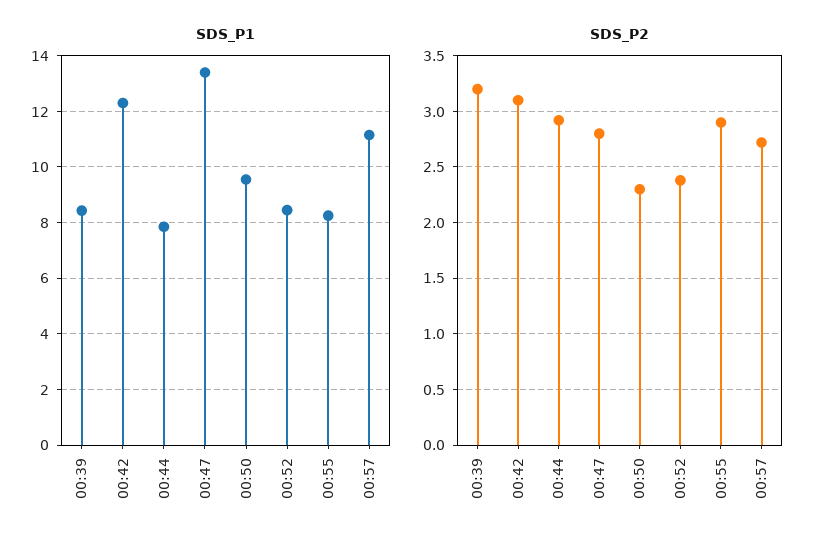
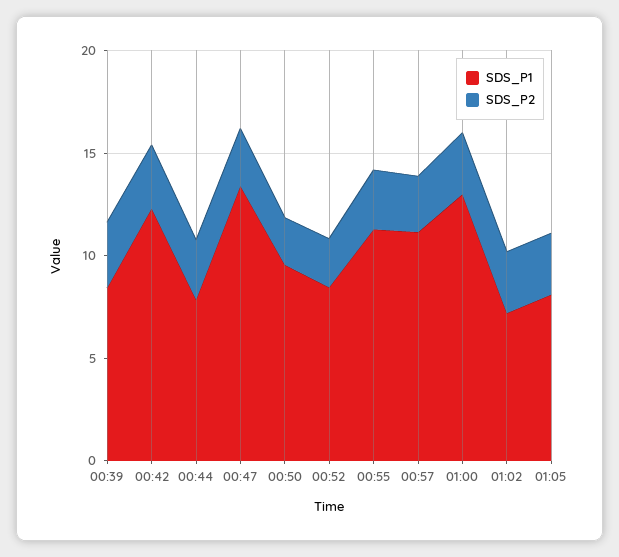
SDS_P1, 00:55: 8.25 -> 11
SDS_P1, 01:00: none -> 13
SDS_P2, 01:00: none -> 3
SDS_P1, 01:02: none -> 7
SDS_P2, 01:02: none -> 3
SDS_P1, 01:05: none -> 8
SDS_P2, 01:05: none -> 3

